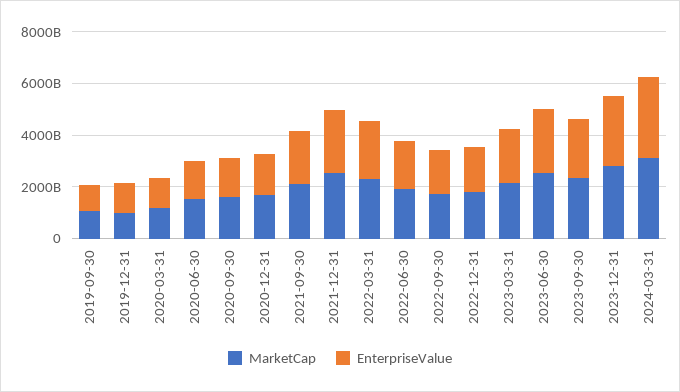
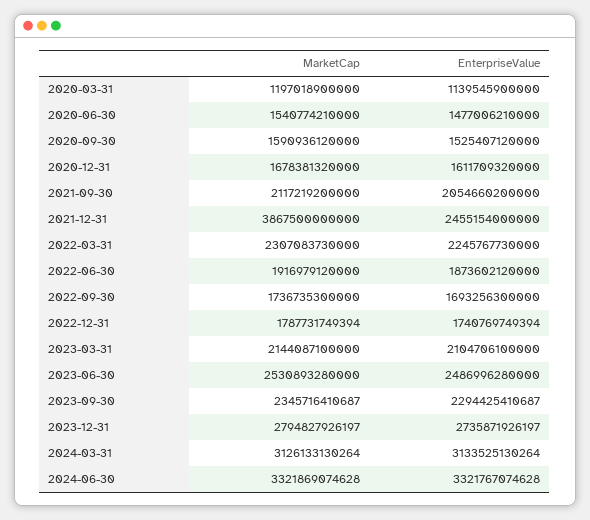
MarketCap, 2019-09-30: 1000000000000 -> none
EnterpriseValue, 2019-09-30: 1000000000000 -> none
MarketCap, 2019-12-31: 1000000000000 -> none
EnterpriseValue, 2019-12-31: 1000000000000 -> none
MarketCap, 2021-12-31: 2500000000000 -> 3867500000000
MarketCap, 2024-06-30: none -> 3321869074628
EnterpriseValue, 2024-06-30: none -> 3321767074628

